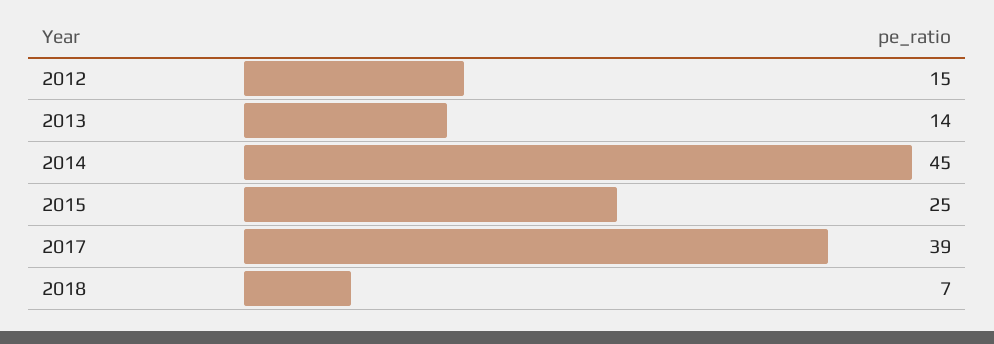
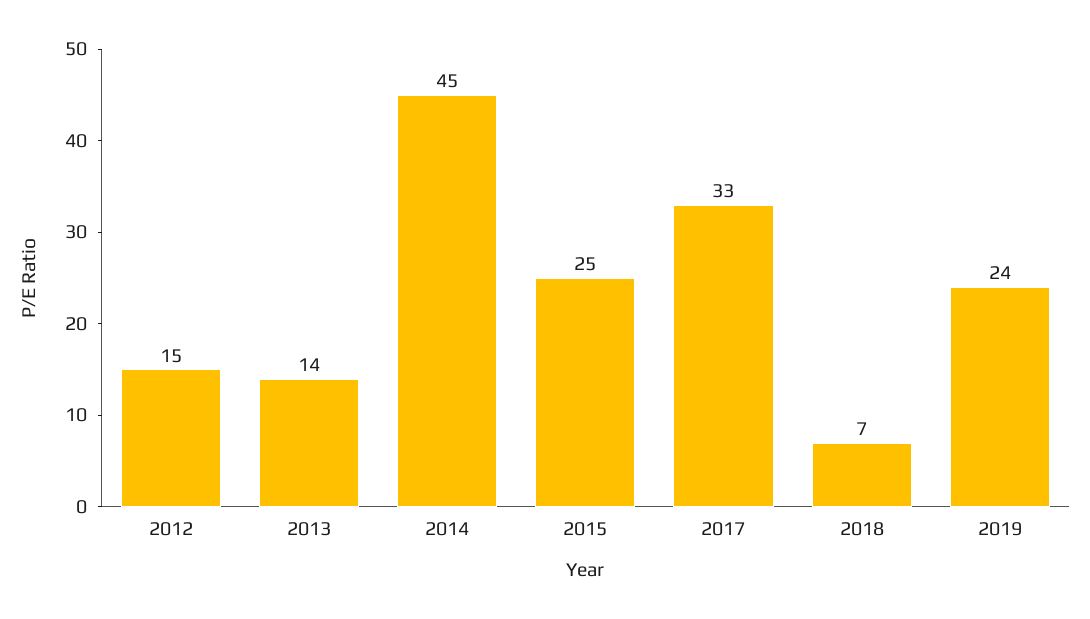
2017: 39 -> 33
2019: none -> 24

